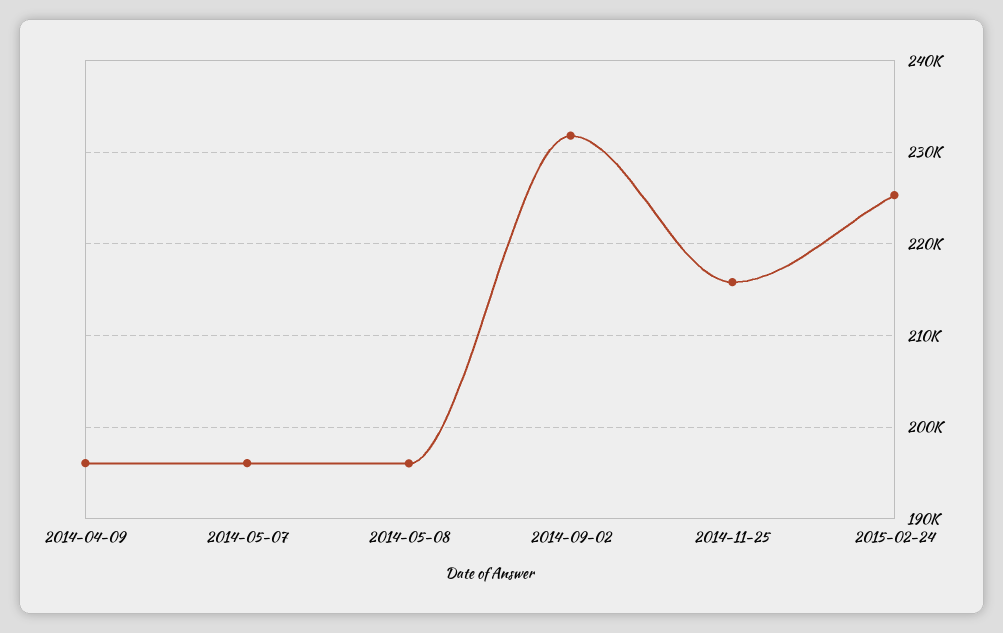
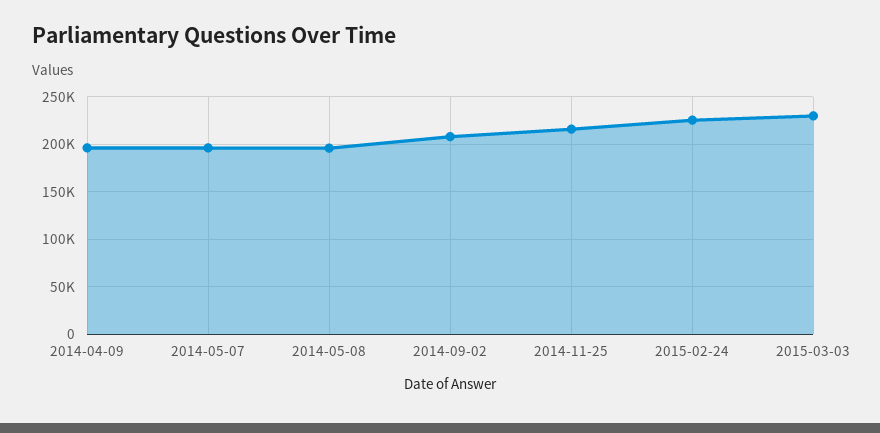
2014-09-02: 232000 -> 210000
2015-03-03: none -> 230000

